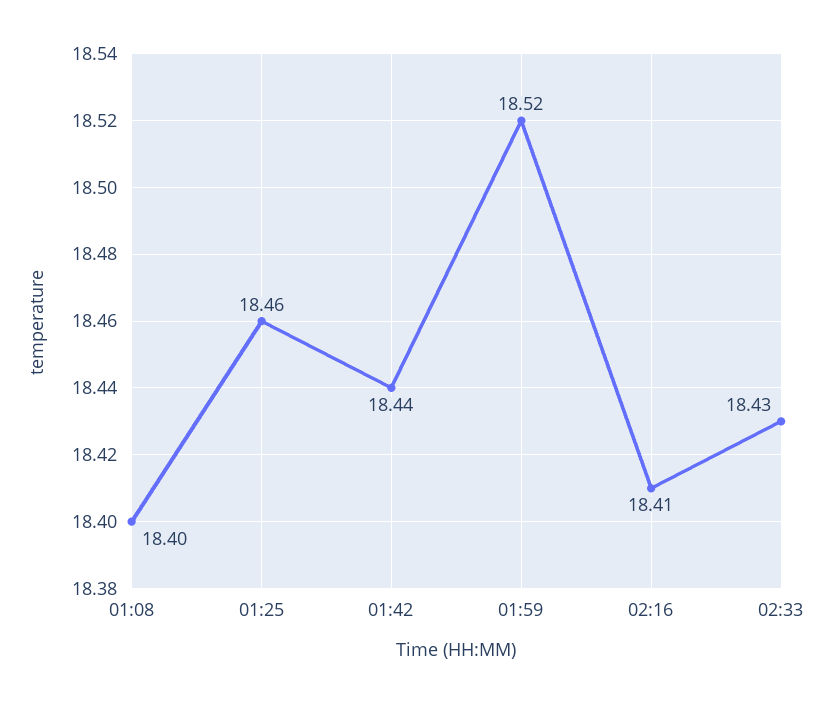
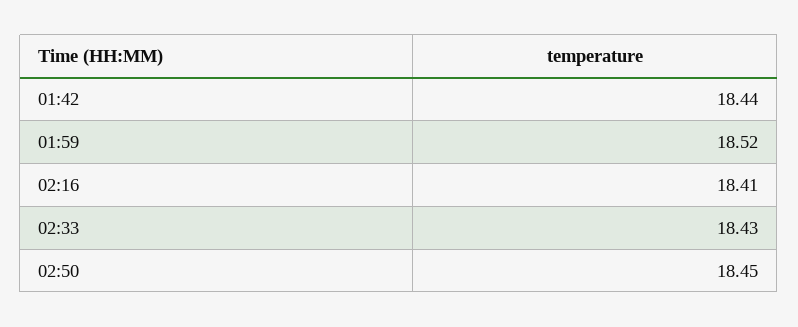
01:08: 18.4 -> none
01:25: 18.46 -> none
02:50: none -> 18.45

